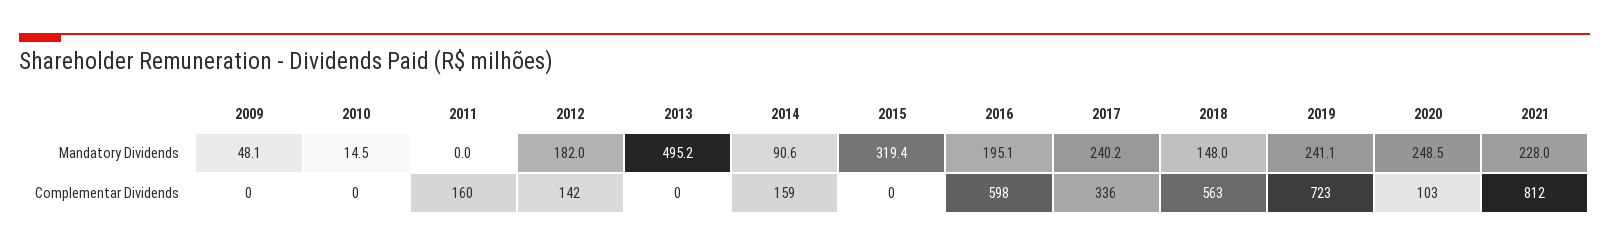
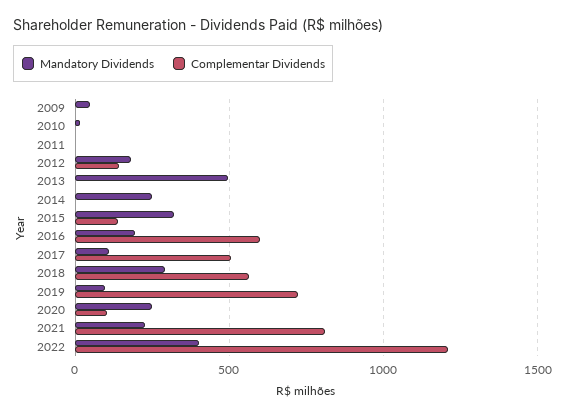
Mandatory Dividends, 2014: 90.6 -> 250
Mandatory Dividends, 2017: 240.2 -> 100
Mandatory Dividends, 2018: 148 -> 300
Mandatory Dividends, 2019: 241.1 -> 100
Complementar Dividends, 2011: 160 -> 0
Complementar Dividends, 2014: 159 -> 0
Complementar Dividends, 2015: 0 -> 150
Complementar Dividends, 2017: 336 -> 500
Mandatory Dividends, 2022: none -> 400
Complementar Dividends, 2022: none -> 1200

